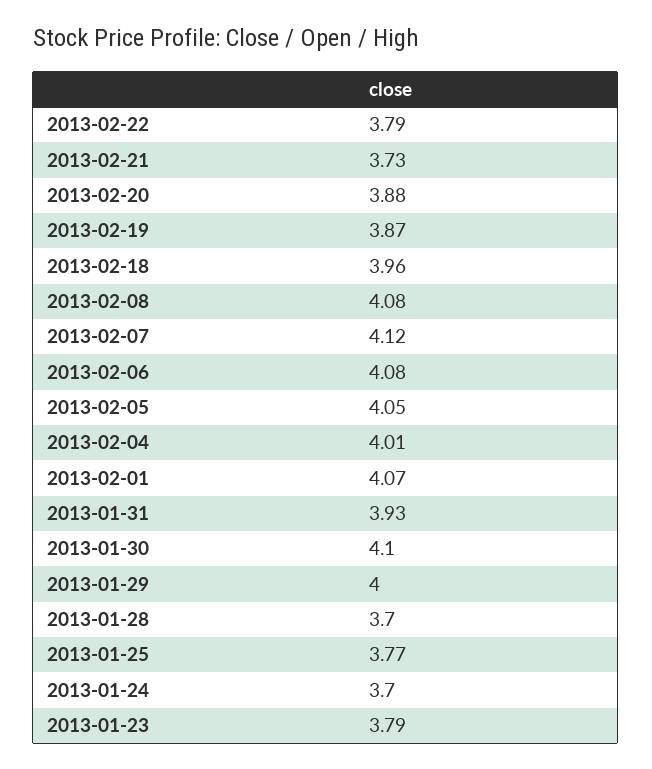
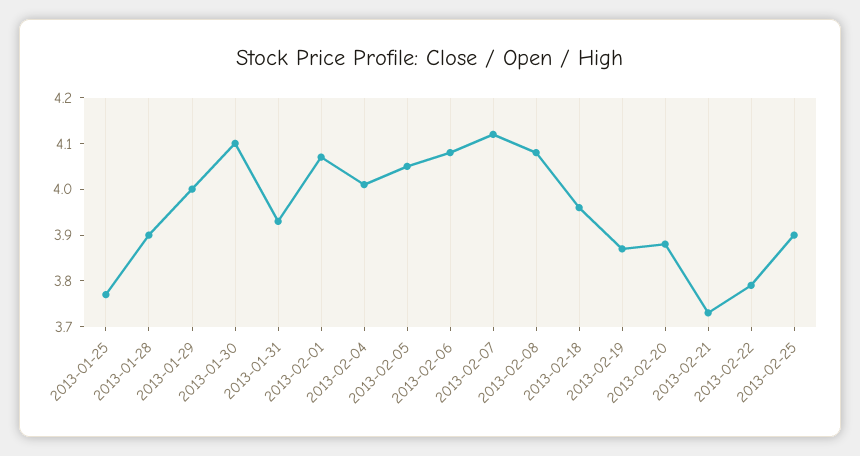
2013-01-28: 3.7 -> 3.9
2013-01-24: 3.7 -> none
2013-01-23: 3.79 -> none
2013-02-25: none -> 3.9

